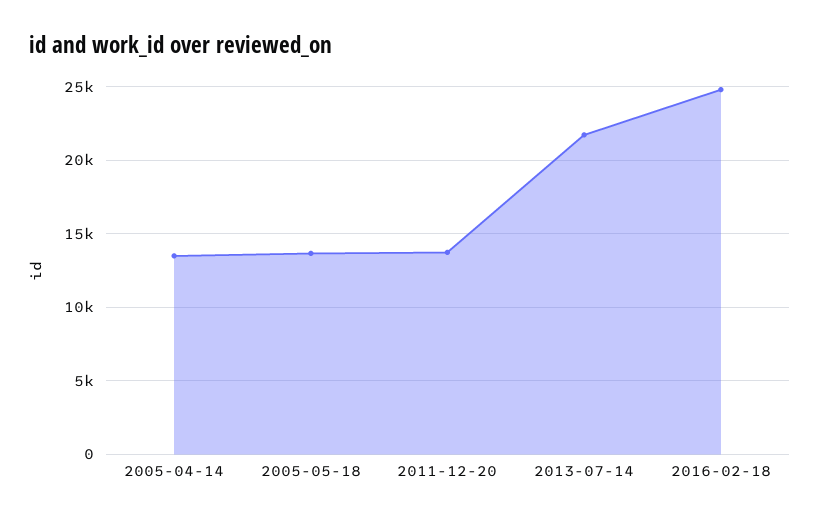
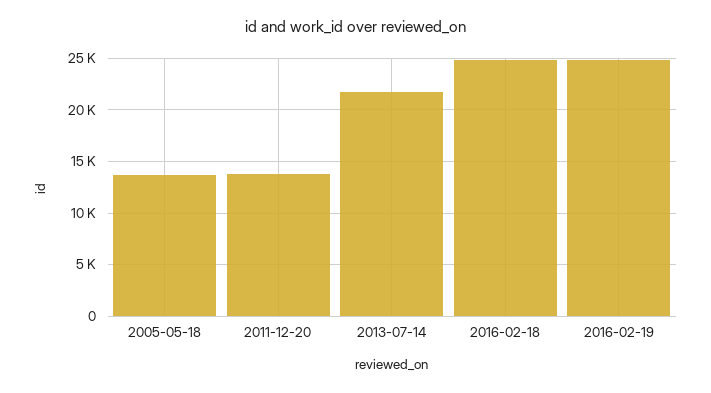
2005-04-14: 13500 -> none
2016-02-19: none -> 25000

